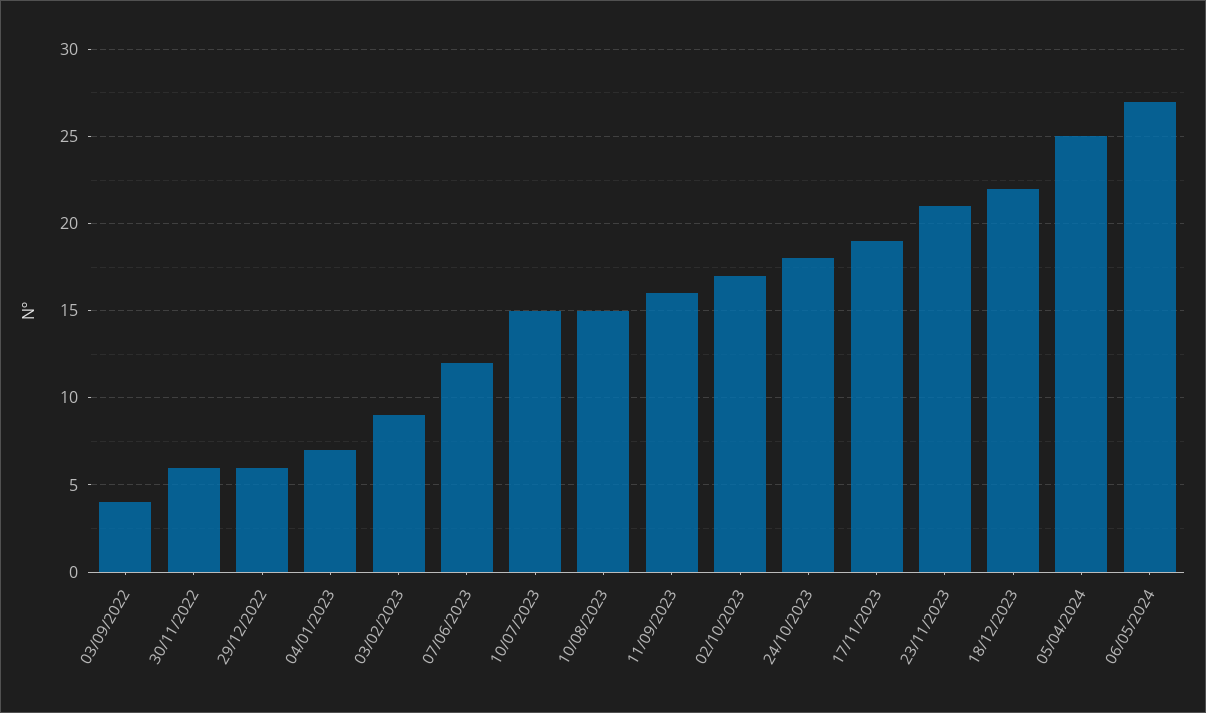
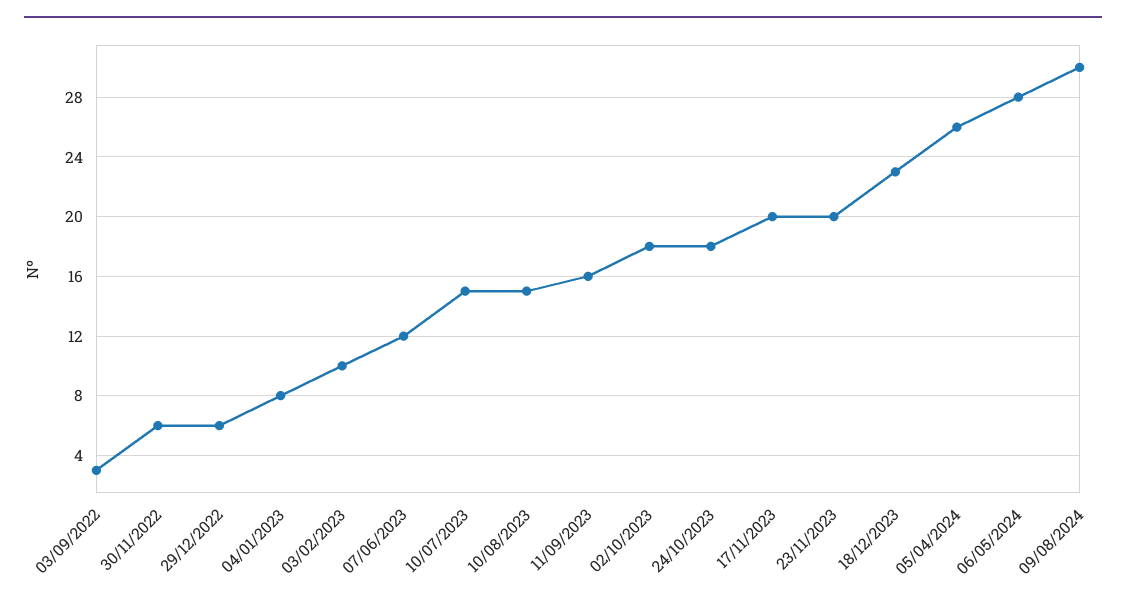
03/09/2022: 4 -> 3
04/01/2023: 7 -> 8
03/02/2023: 9 -> 10
02/10/2023: 17 -> 18
17/11/2023: 19 -> 20
23/11/2023: 21 -> 20
18/12/2023: 22 -> 23
05/04/2024: 25 -> 26
06/05/2024: 27 -> 28
09/08/2024: none -> 30

